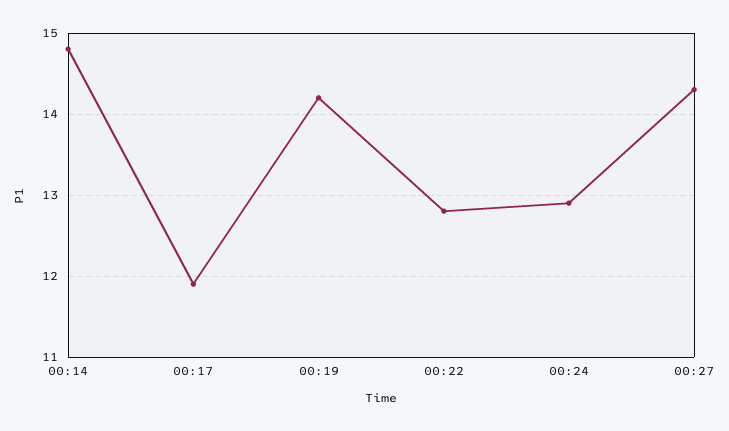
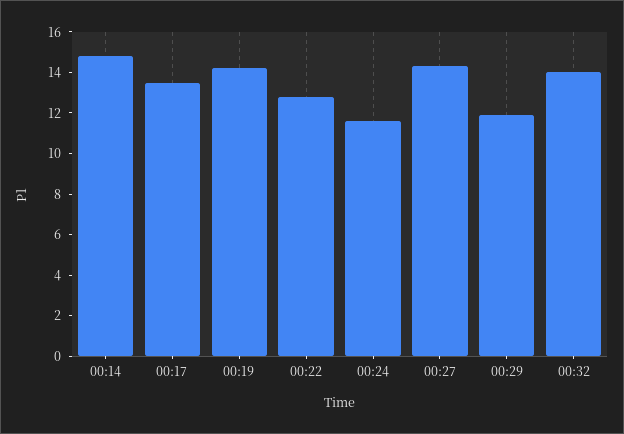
00:17: 11.9 -> 13.5
00:24: 12.9 -> 11.5
00:29: none -> 12
00:32: none -> 14

